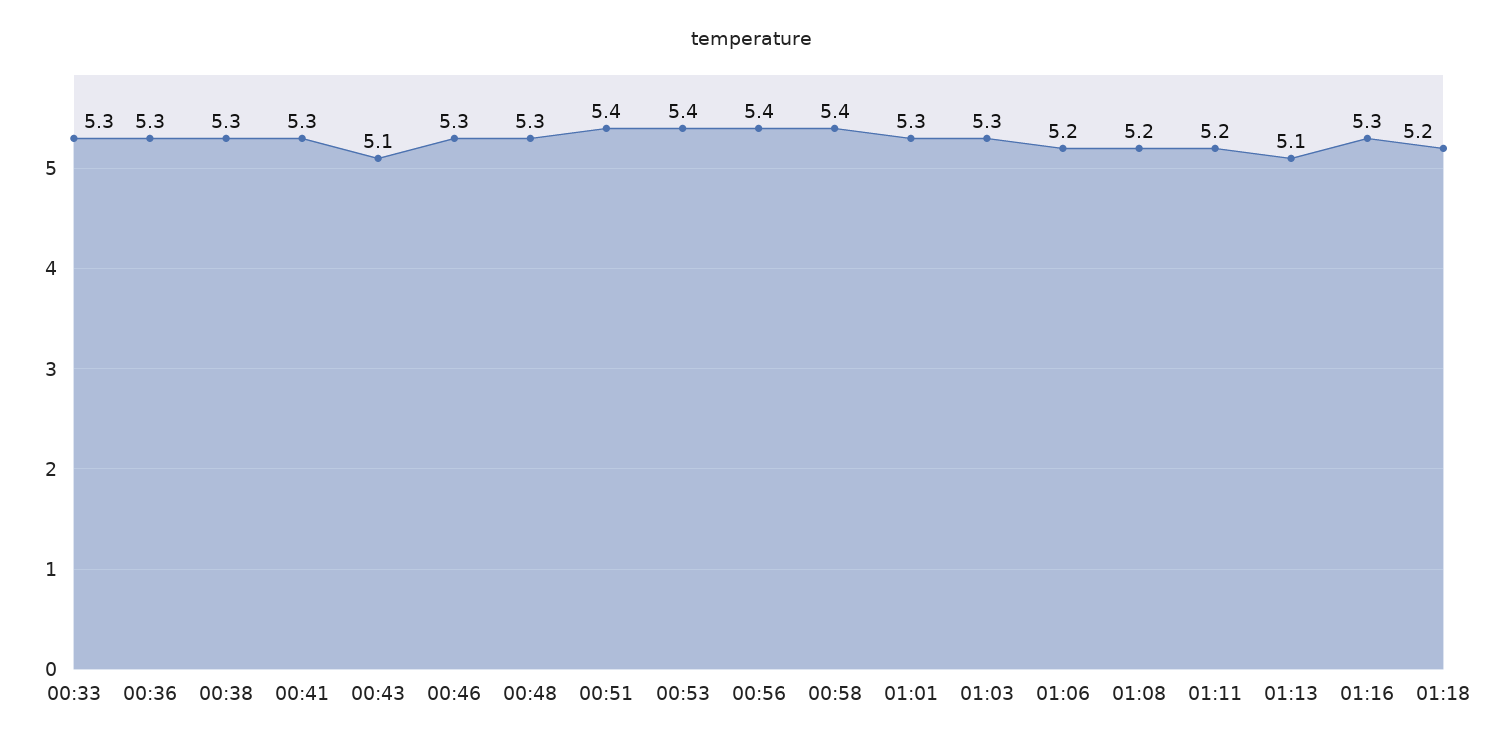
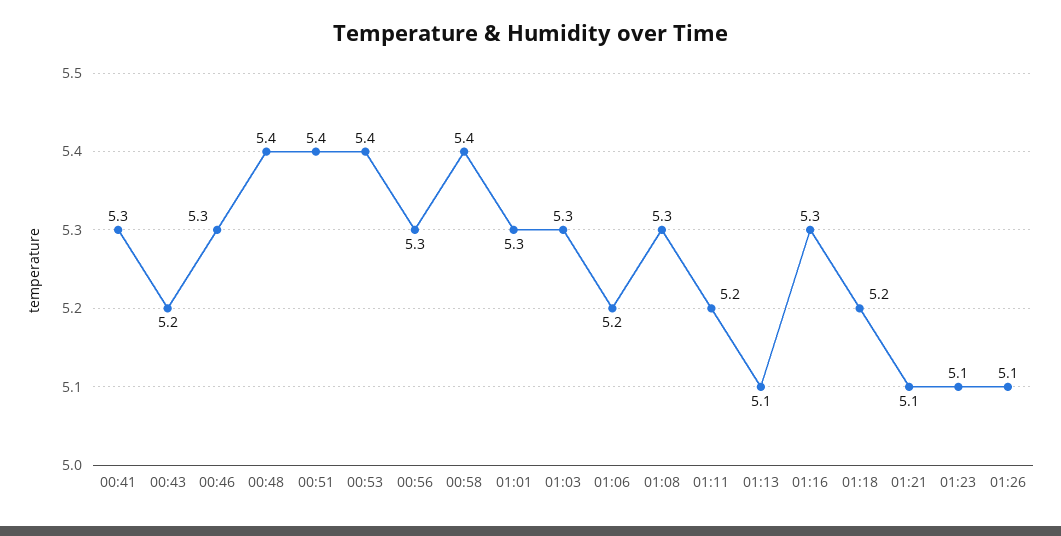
00:33: 5.3 -> none
00:36: 5.3 -> none
00:38: 5.3 -> none
00:43: 5.1 -> 5.2
00:48: 5.3 -> 5.4
00:56: 5.4 -> 5.3
01:08: 5.2 -> 5.3
01:21: none -> 5.1
01:23: none -> 5.1
01:26: none -> 5.1

